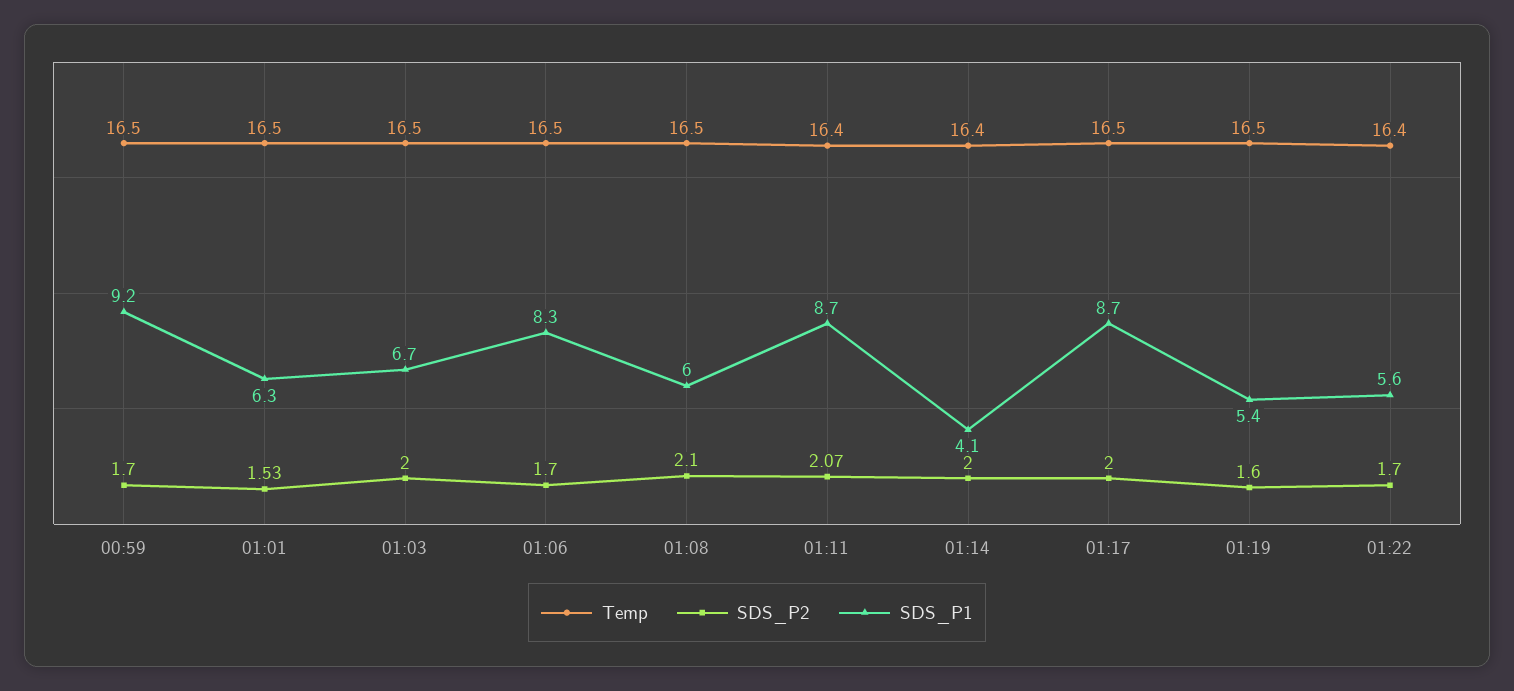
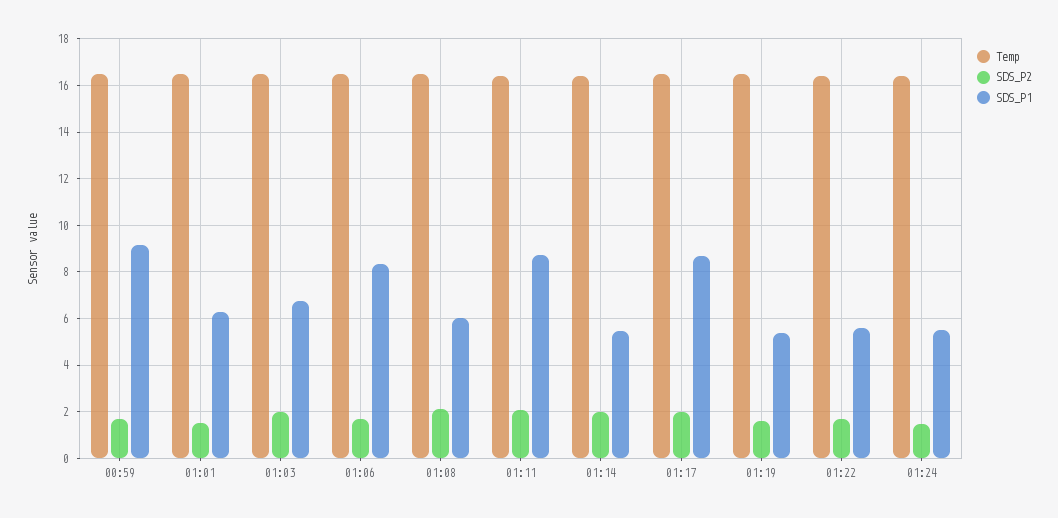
SDS_P1, 01:14: 4.1 -> 5.5
Temp, 01:24: none -> 16.5
SDS_P2, 01:24: none -> 1.5
SDS_P1, 01:24: none -> 5.5

